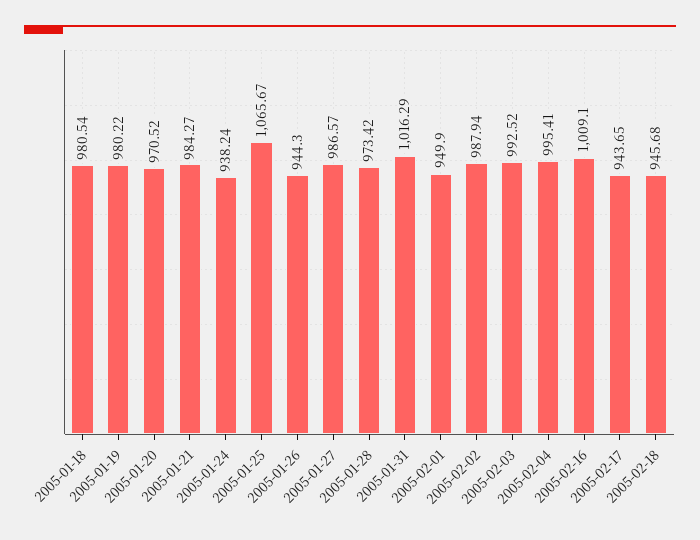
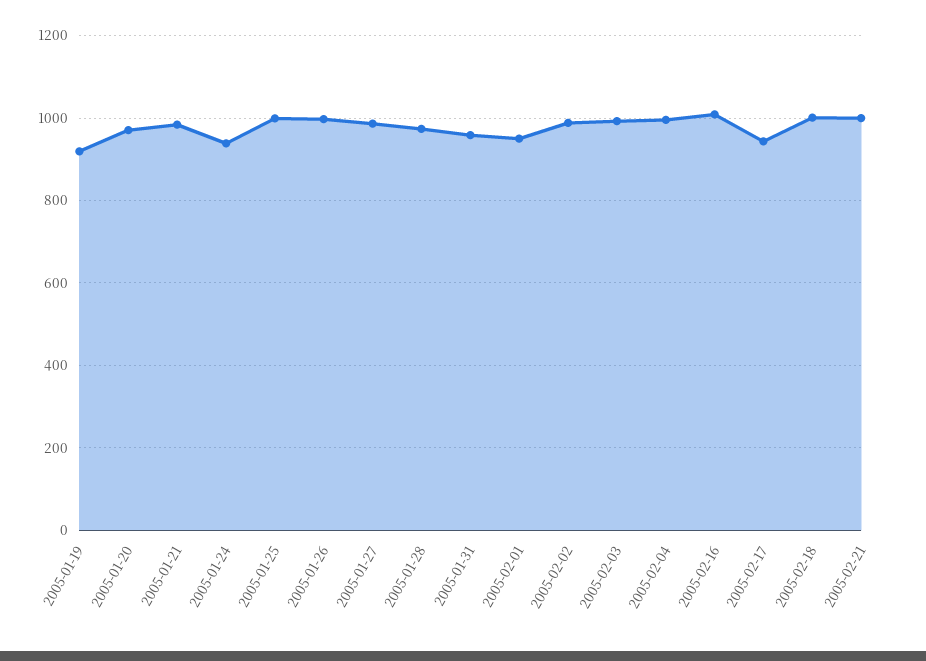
2005-01-18: 980.54 -> none
2005-01-19: 980.22 -> 920
2005-01-25: 1065.67 -> 1000
2005-01-26: 944.3 -> 1000
2005-01-31: 1016.29 -> 960
2005-02-18: 945.68 -> 1000
2005-02-21: none -> 1000

